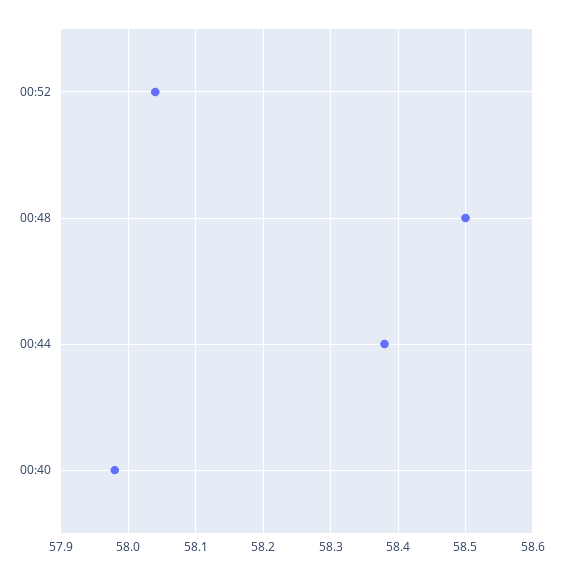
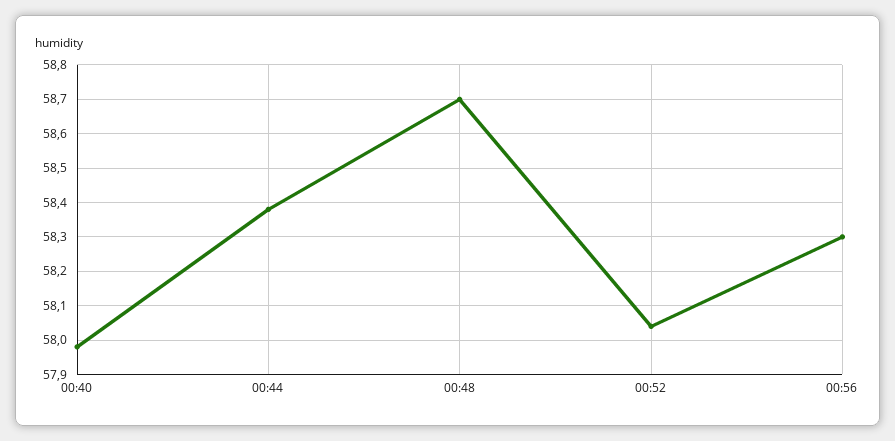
00:48: 58.5 -> 58.7
00:56: none -> 58.3

